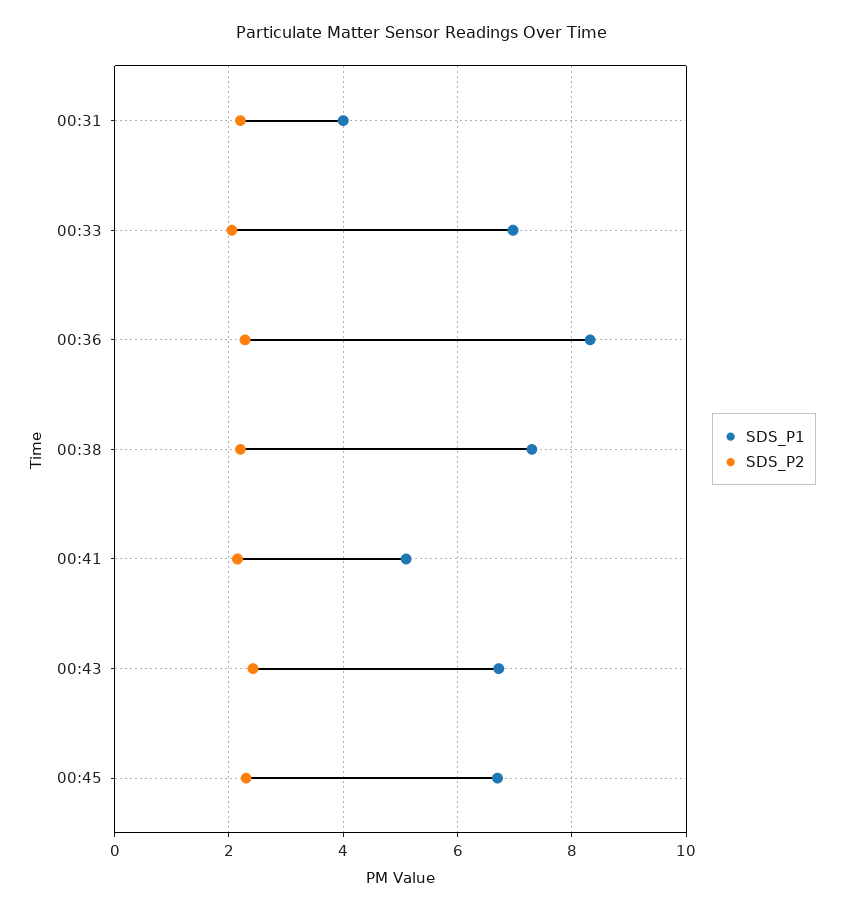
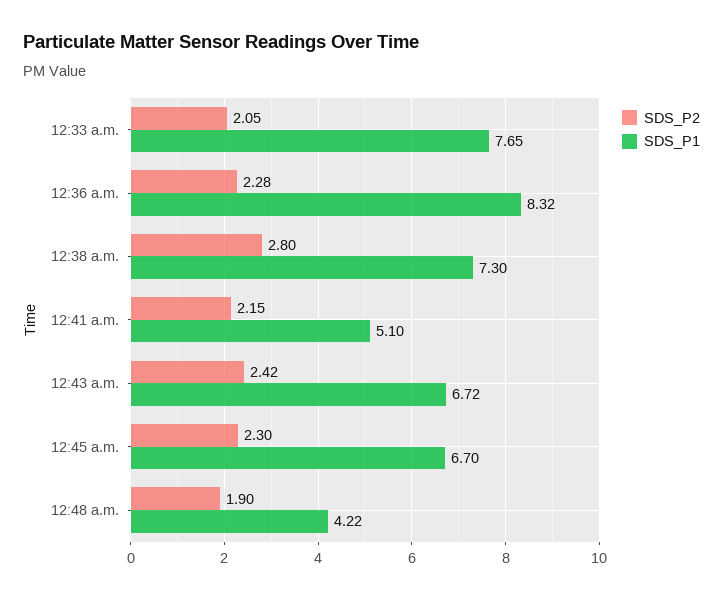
SDS_P1, 00:31: 4 -> none
SDS_P2, 00:31: 2.2 -> none
SDS_P1, 00:33: 7 -> 7.65
SDS_P2, 00:38: 2.2 -> 2.8
SDS_P2, 12:48 a.m.: none -> 1.9
SDS_P1, 12:48 a.m.: none -> 4.22

